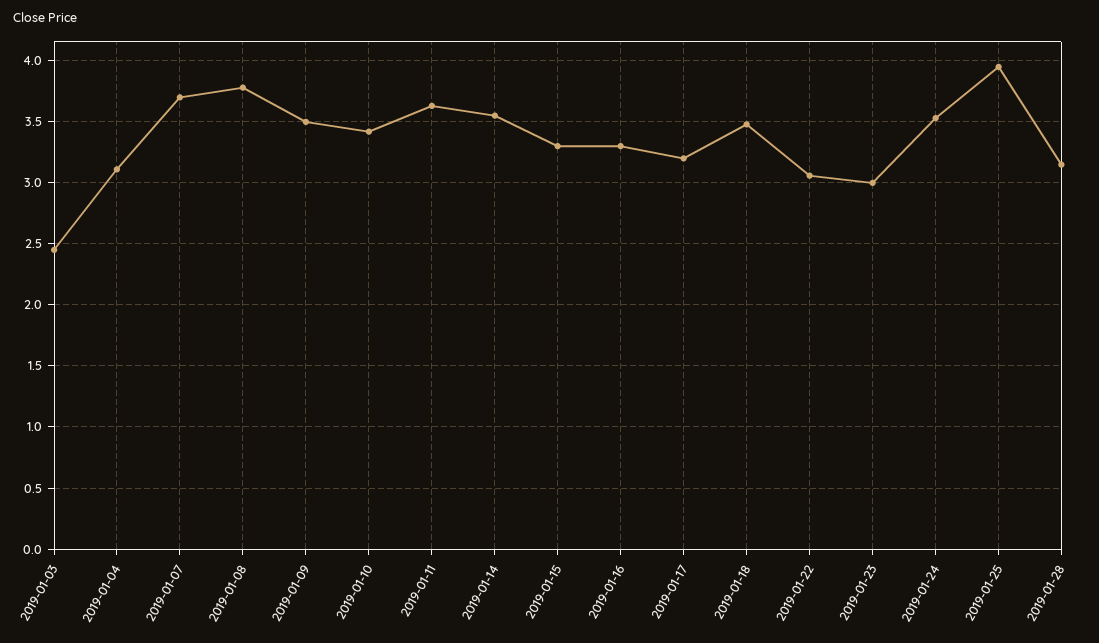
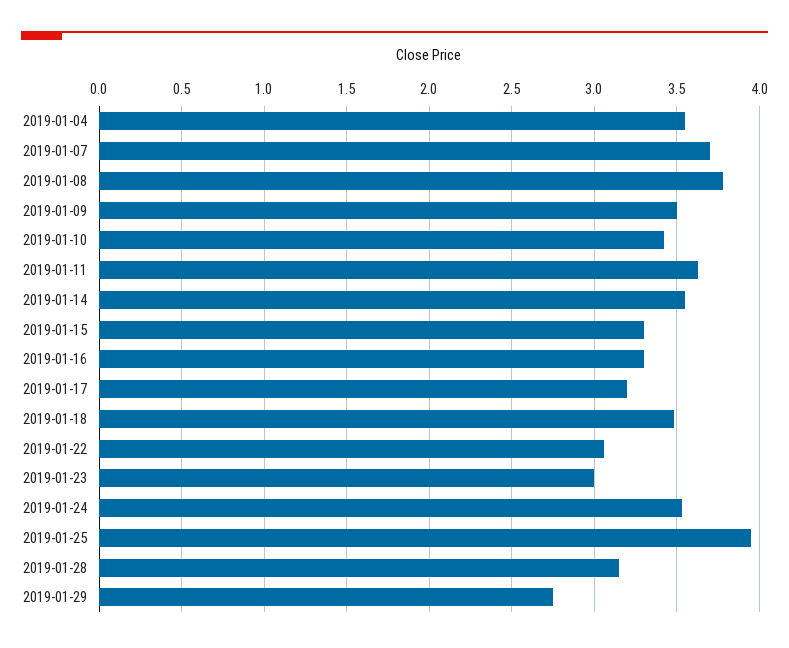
2019-01-03: 2.45 -> none
2019-01-04: 3.1 -> 3.55
2019-01-29: none -> 2.75

